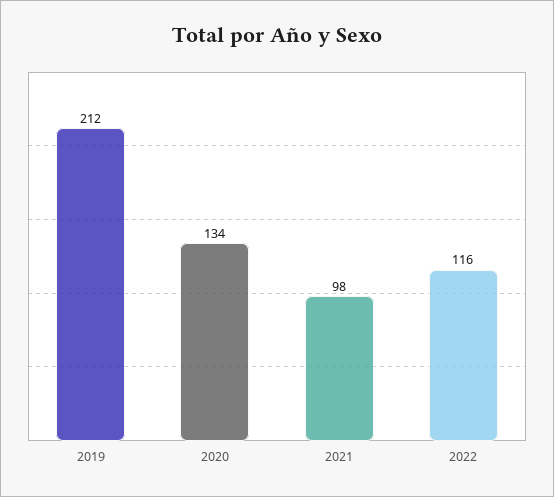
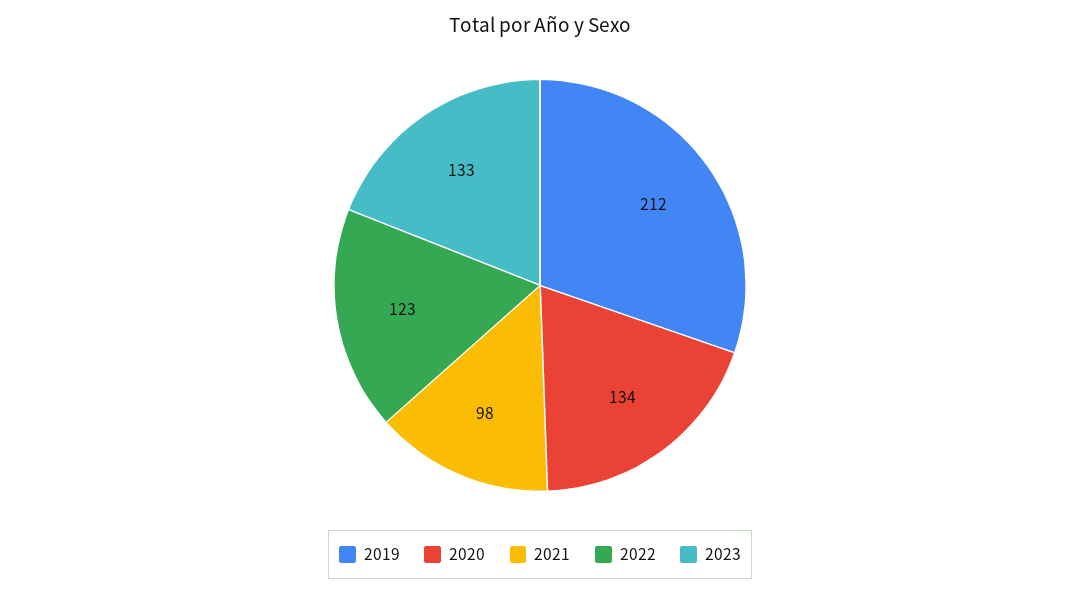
2022: 116 -> 123
2023: none -> 133

